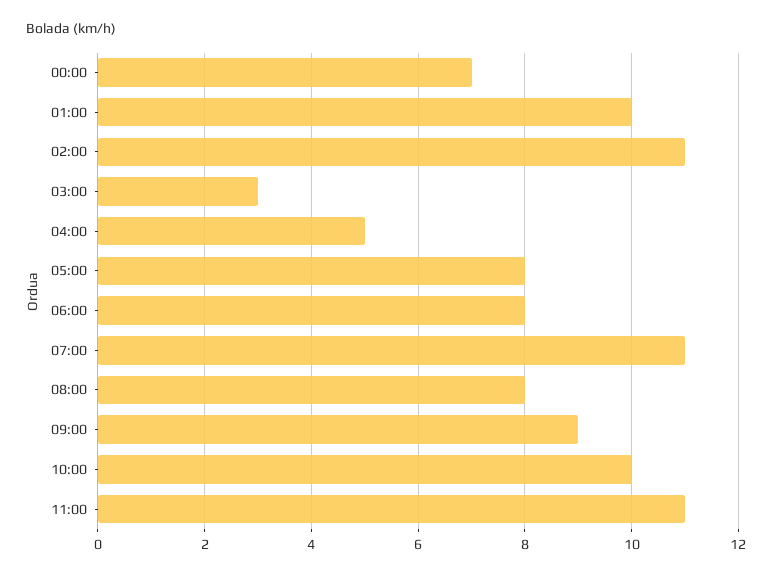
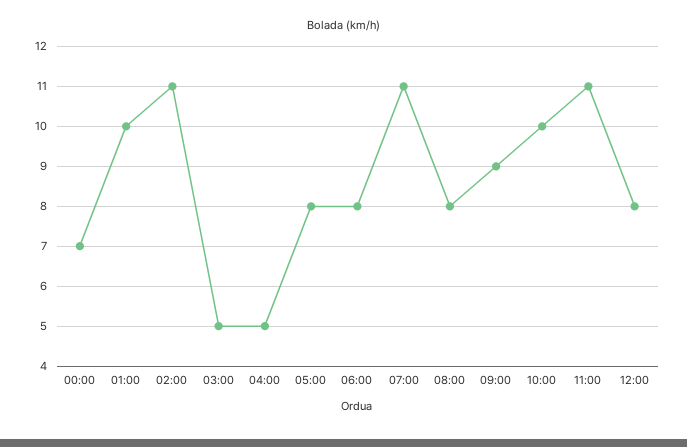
03:00: 3 -> 5
12:00: none -> 8

